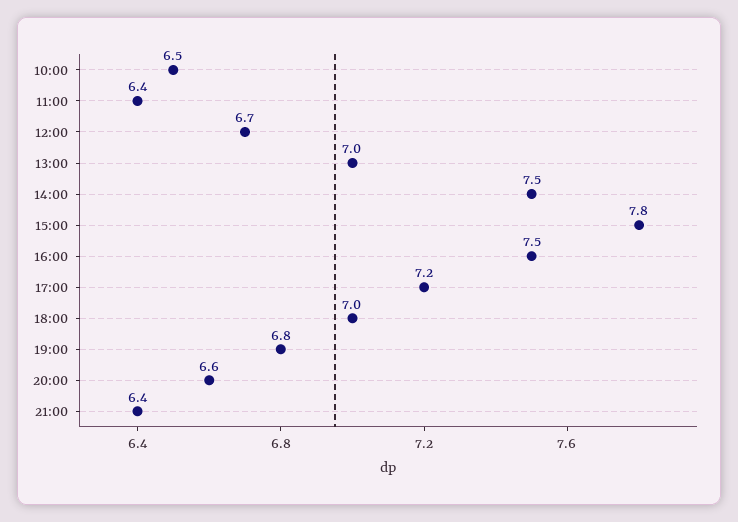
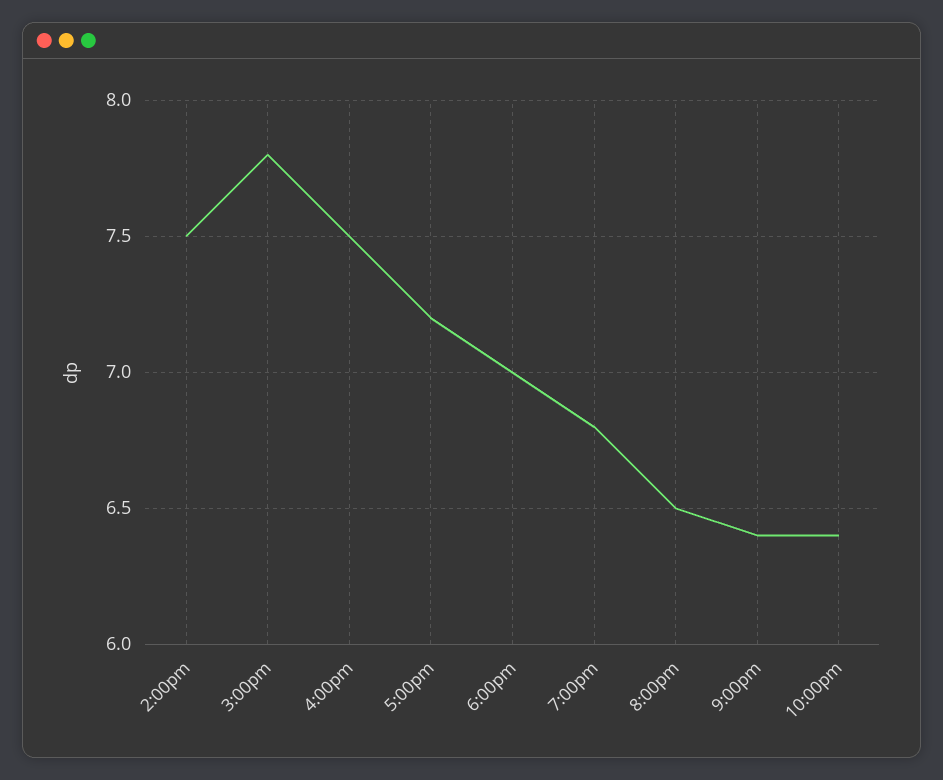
10:00: 6.5 -> none
11:00: 6.4 -> none
12:00: 6.7 -> none
13:00: 7 -> none
20:00: 6.6 -> 6.5
10:00pm: none -> 6.4

